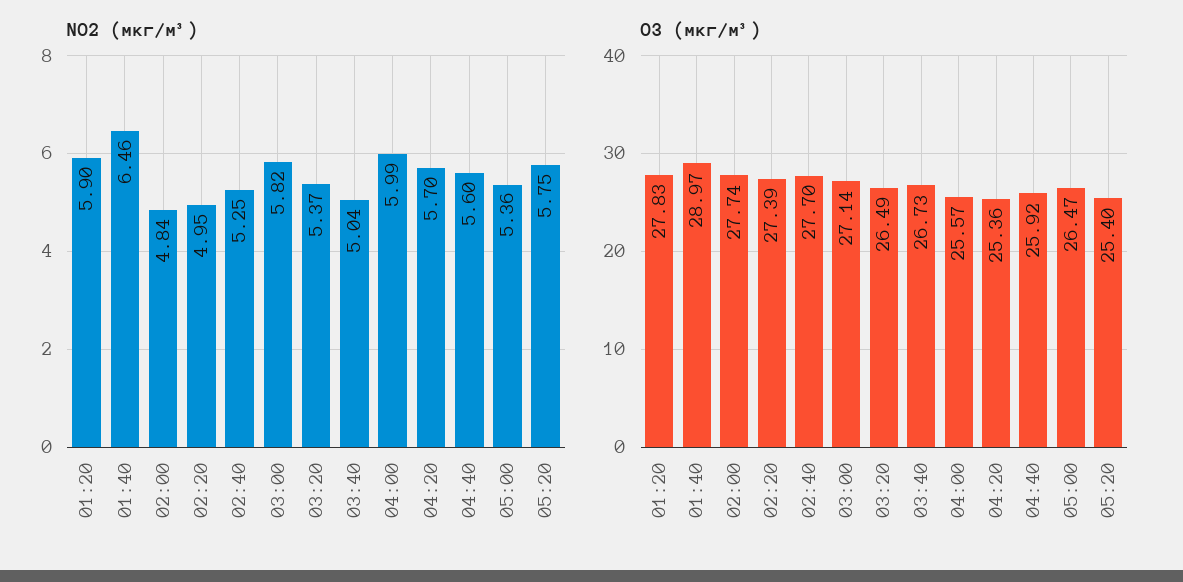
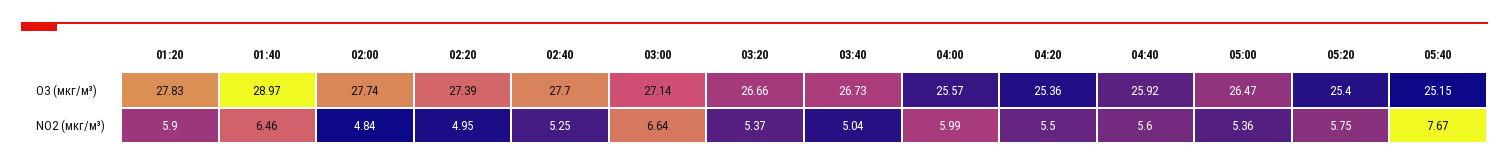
NO2 (мкг/м³), 03:00: 5.82 -> 6.64
NO2 (мкг/м³), 04:20: 5.7 -> 5.5
O3 (мкг/м³), 03:20: 26.49 -> 26.66
O3 (мкг/м³), 05:40: none -> 25.15
NO2 (мкг/м³), 05:40: none -> 7.67

